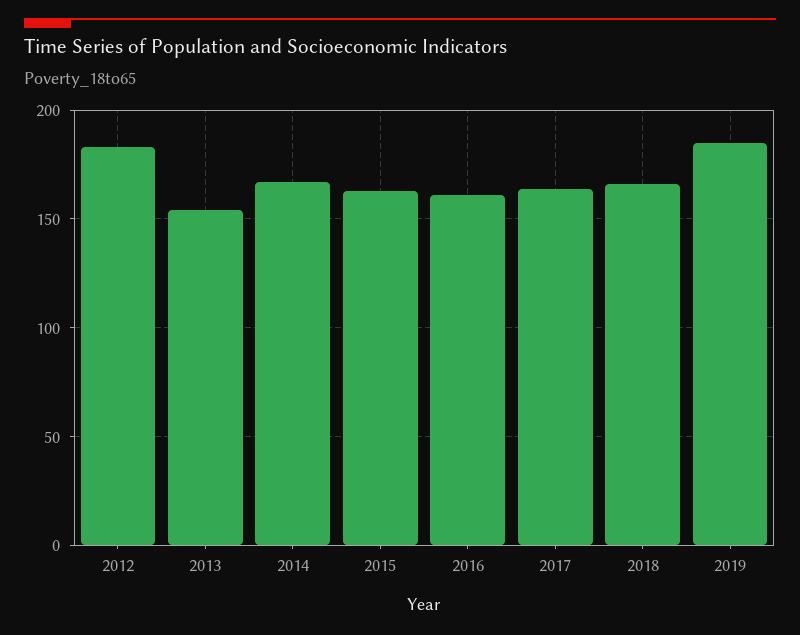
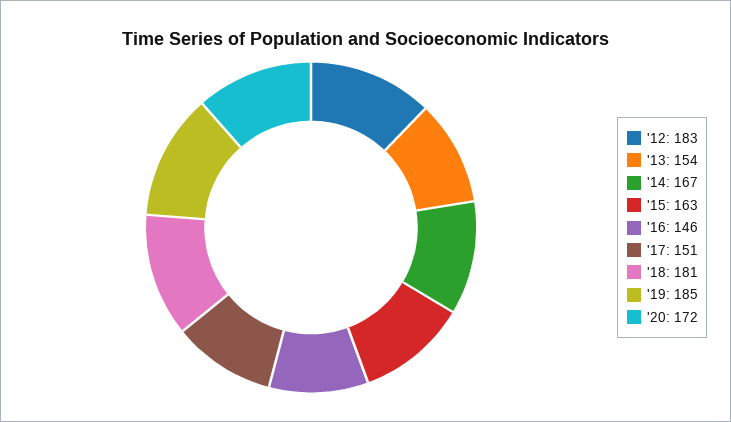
2016: 160 -> 146
2017: 165 -> 151
2018: 165 -> 181
'20: none -> 172

